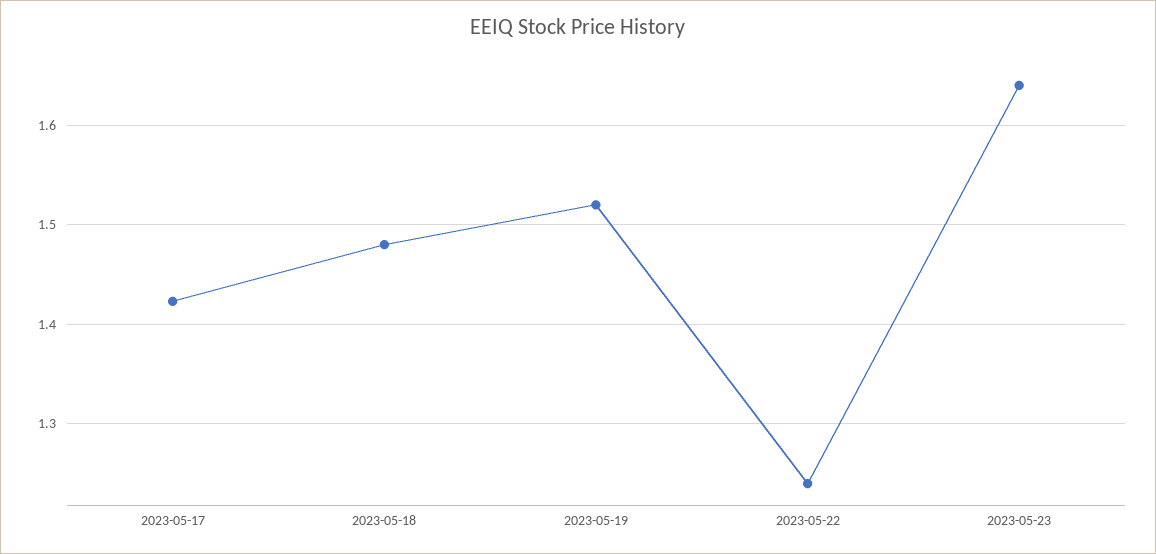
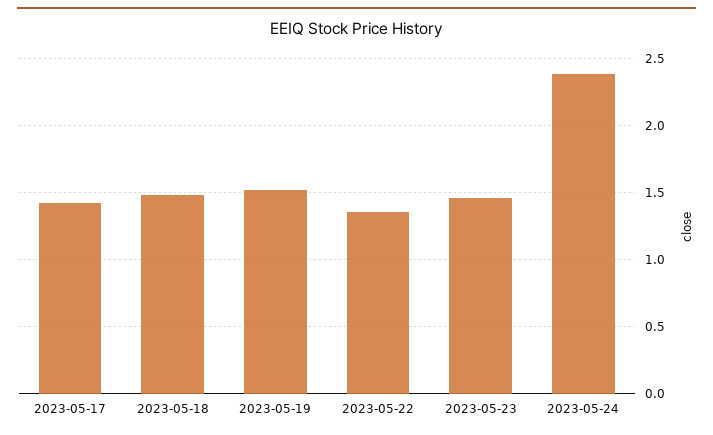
2023-05-22: 1.24 -> 1.35
2023-05-23: 1.64 -> 1.45
2023-05-24: none -> 2.4

